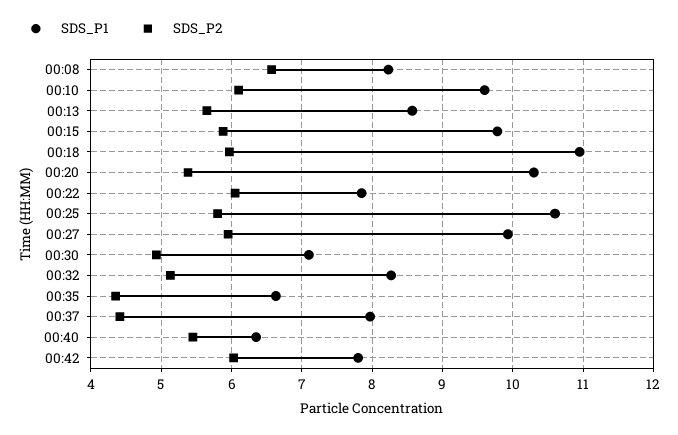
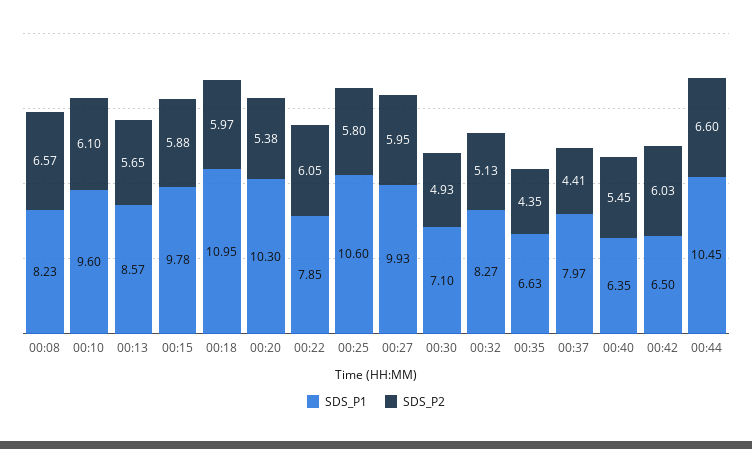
SDS_P1, 00:42: 7.8 -> 6.5
SDS_P1, 00:44: none -> 10.45
SDS_P2, 00:44: none -> 6.6

